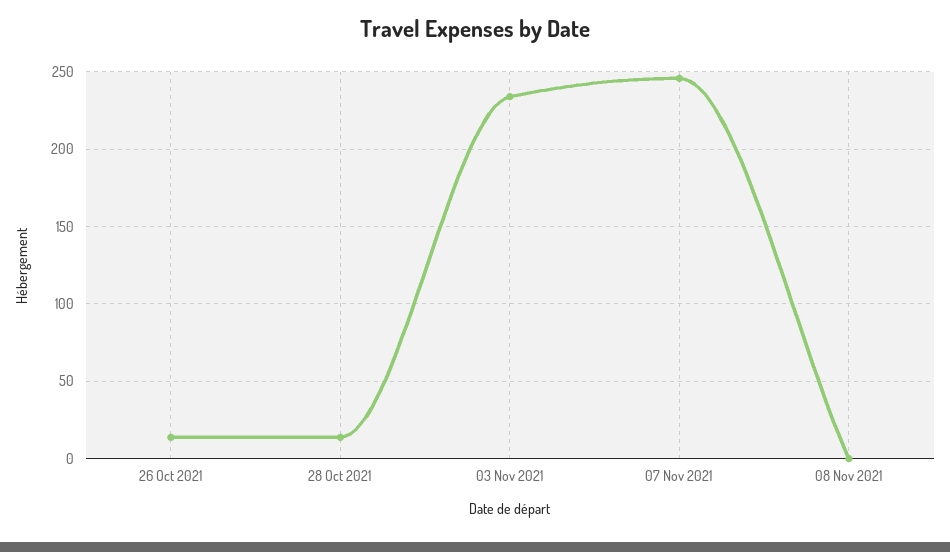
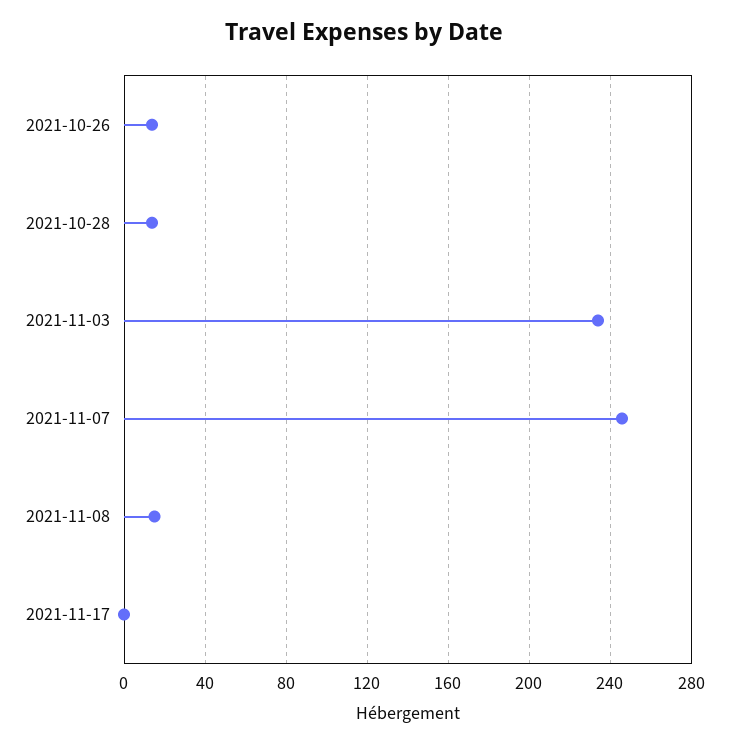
08 Nov 2021: 0 -> 15
2021-11-17: none -> 0

